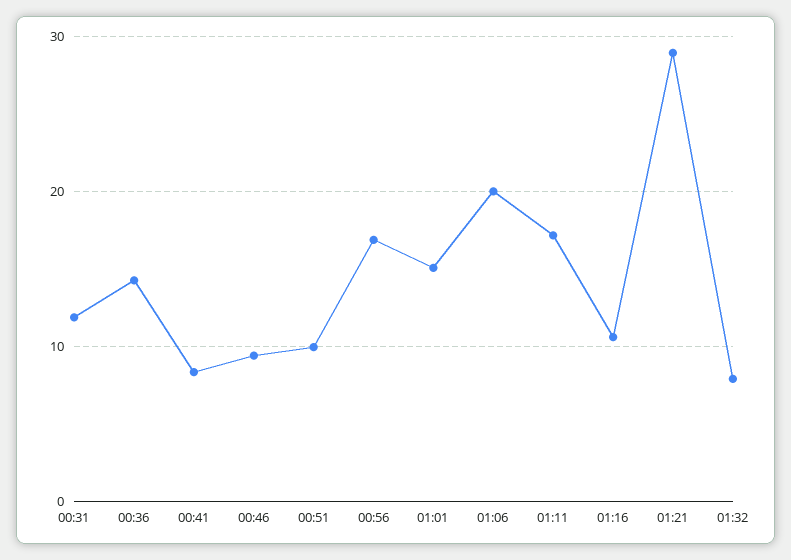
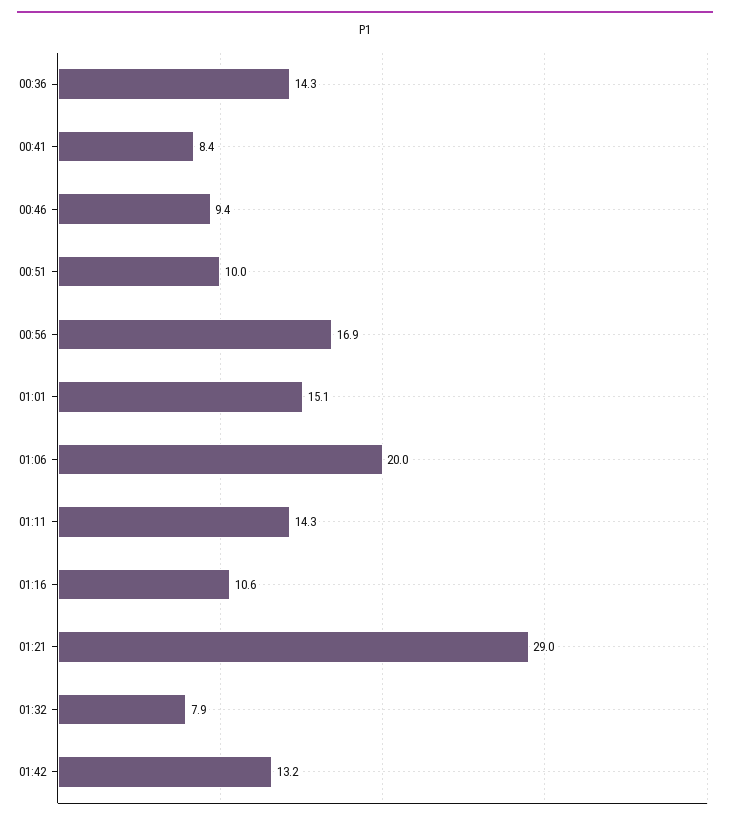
00:31: 12 -> none
01:11: 17 -> 14.3
01:42: none -> 13.2

